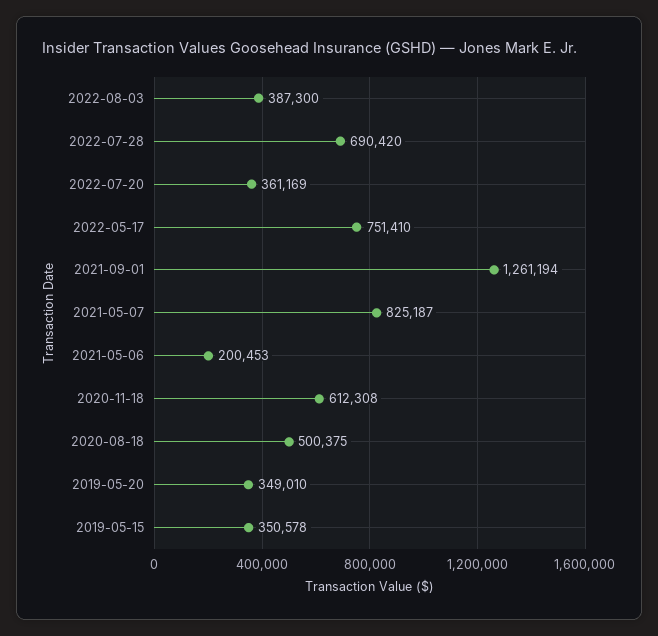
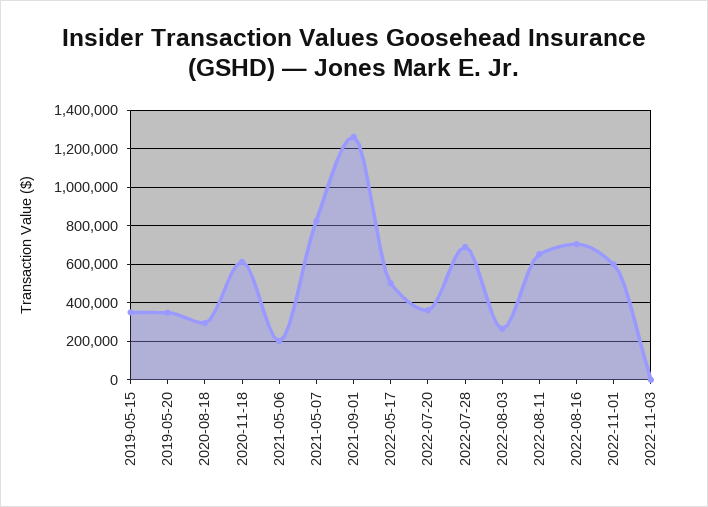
2022-08-03: 387300 -> 250000
2022-05-17: 751410 -> 500000
2020-08-18: 500375 -> 300000
2022-08-11: none -> 650000
2022-08-16: none -> 700000
2022-11-01: none -> 600000
2022-11-03: none -> 0

